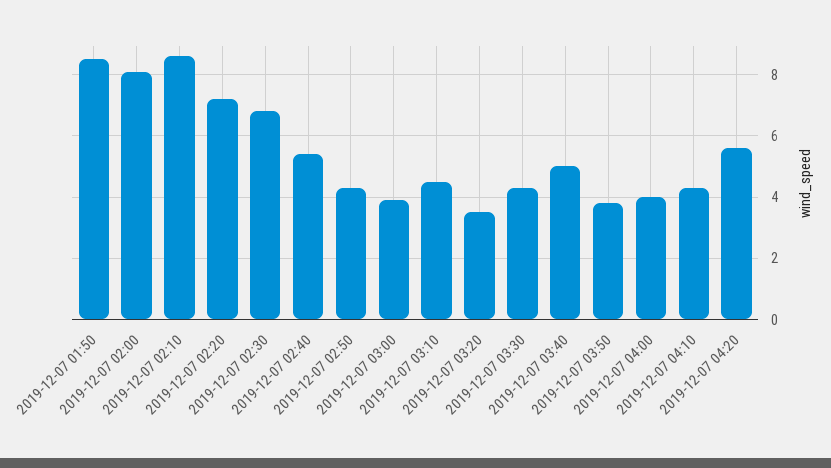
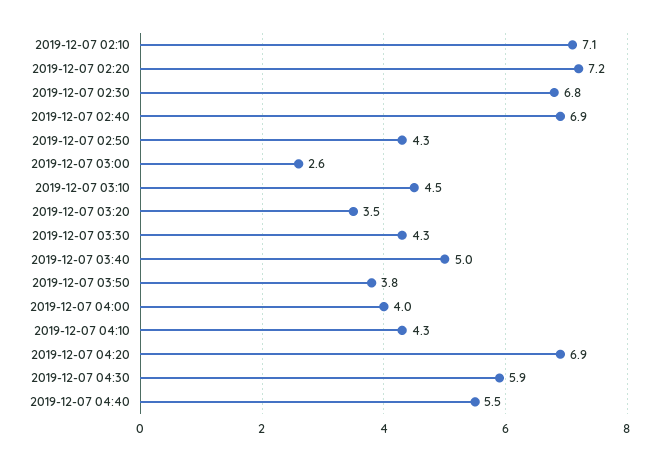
2019-12-07 01:50: 8.5 -> none
2019-12-07 02:00: 8 -> none
2019-12-07 02:10: 8.5 -> 7.1
2019-12-07 02:40: 5.5 -> 6.9
2019-12-07 03:00: 4 -> 2.6
2019-12-07 04:20: 5.5 -> 6.9
2019-12-07 04:30: none -> 5.9
2019-12-07 04:40: none -> 5.5

